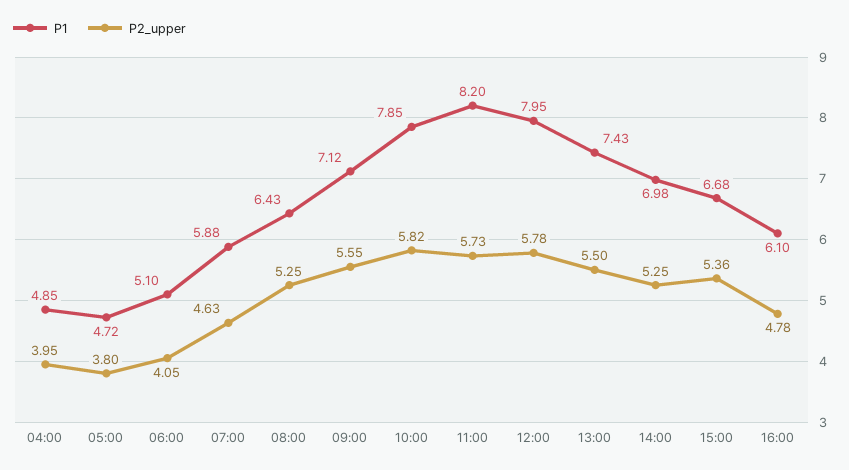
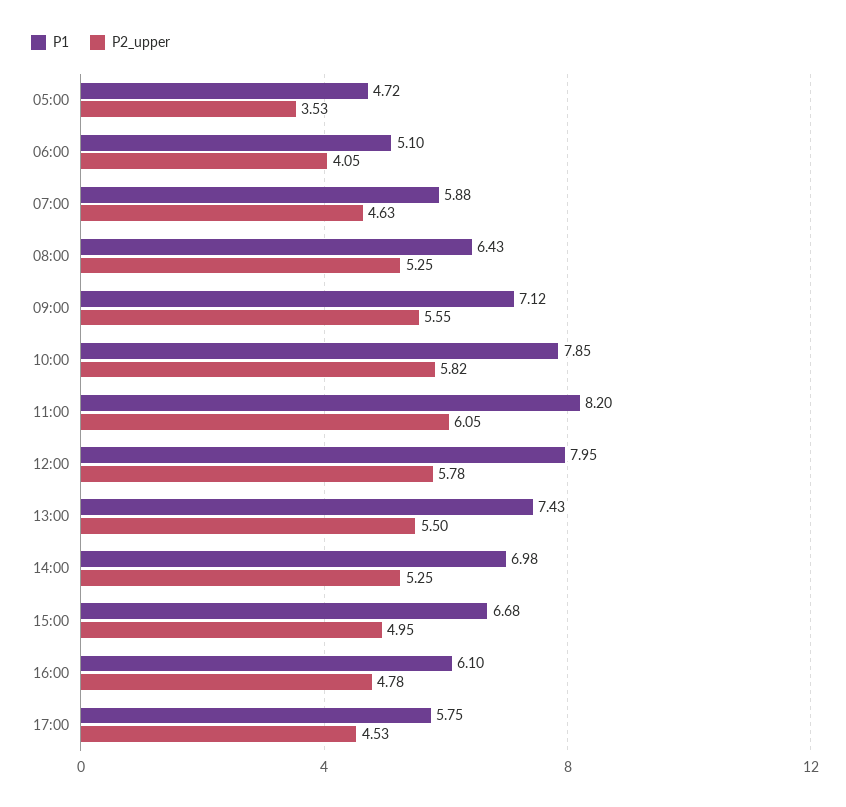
P1, 04:00: 4.85 -> none
P2_upper, 04:00: 3.95 -> none
P2_upper, 05:00: 3.8 -> 3.53
P2_upper, 11:00: 5.73 -> 6.05
P2_upper, 15:00: 5.36 -> 4.95
P1, 17:00: none -> 5.75
P2_upper, 17:00: none -> 4.53

